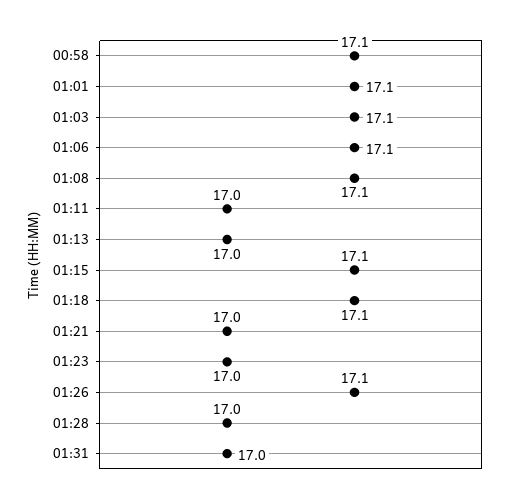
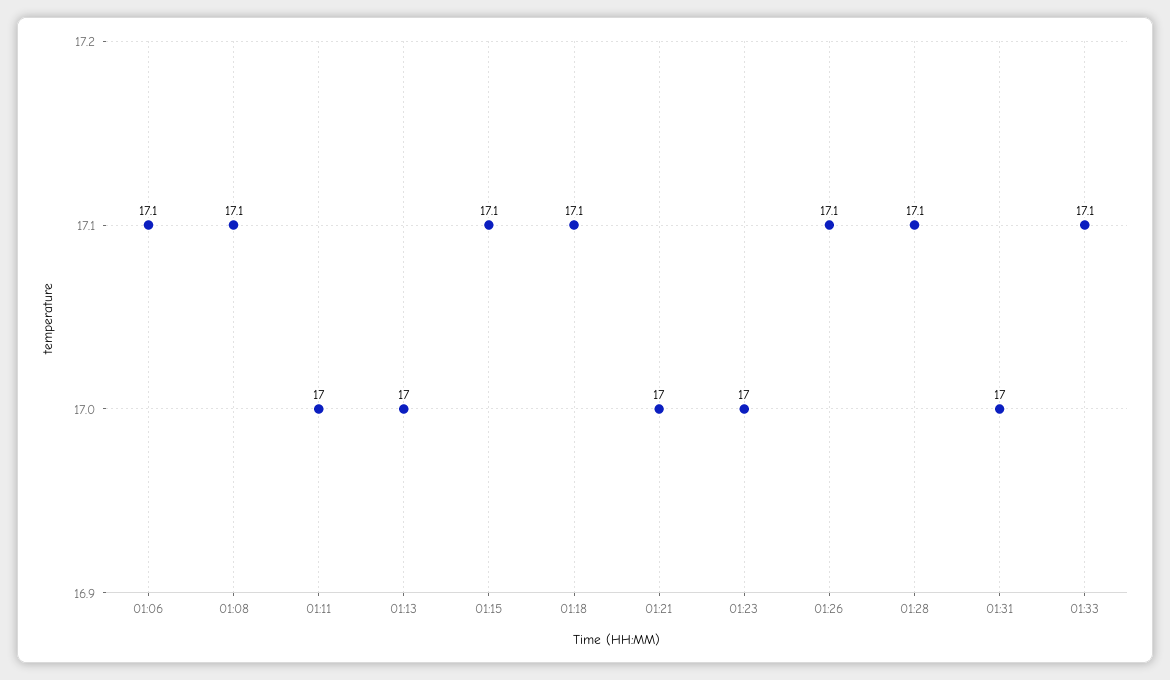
00:58: 17.1 -> none
01:01: 17.1 -> none
01:03: 17.1 -> none
01:28: 17 -> 17.1
01:33: none -> 17.1

